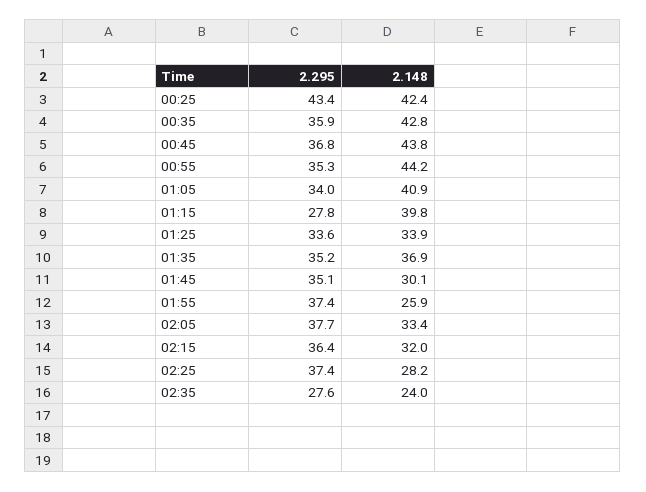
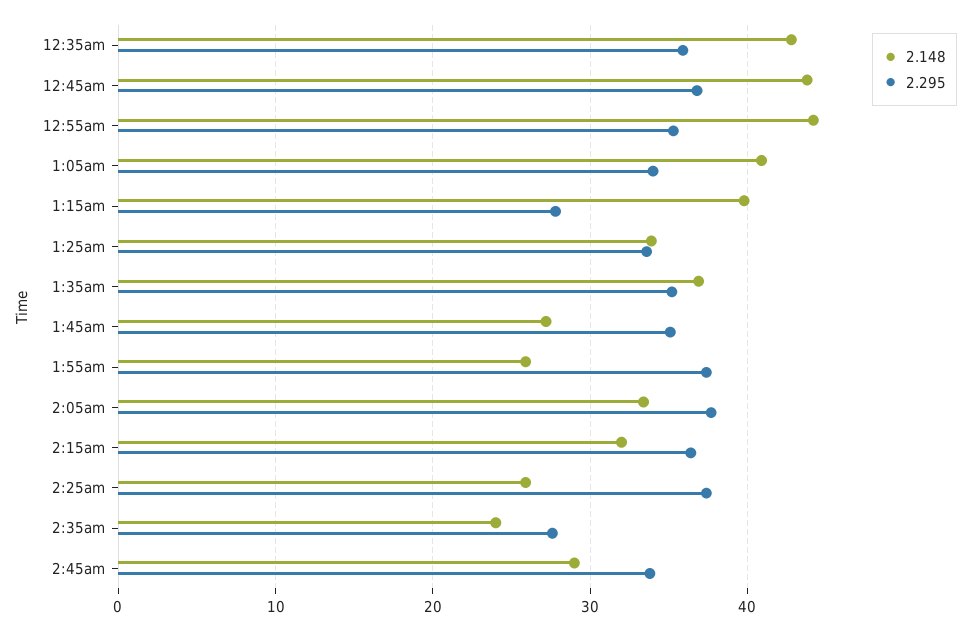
2.295, 00:25: 43.4 -> none
2.148, 00:25: 42.4 -> none
2.148, 01:45: 30.1 -> 27
2.148, 02:25: 28.2 -> 26
2.148, 2:45am: none -> 29
2.295, 2:45am: none -> 34

